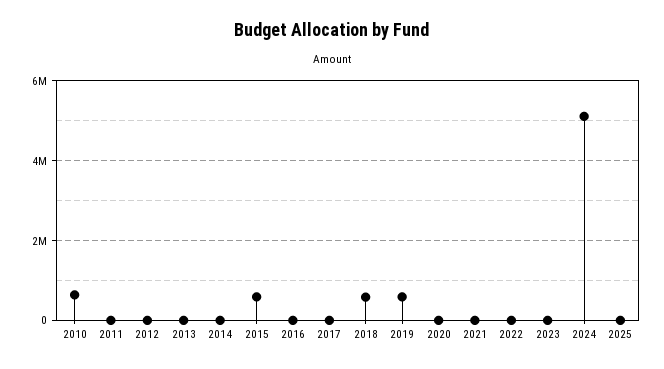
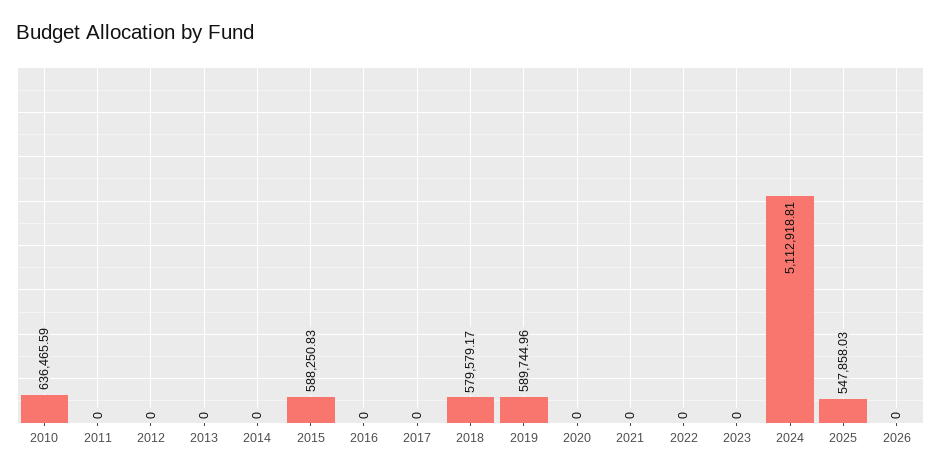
2025: 0 -> 547858.03
2026: none -> 0

